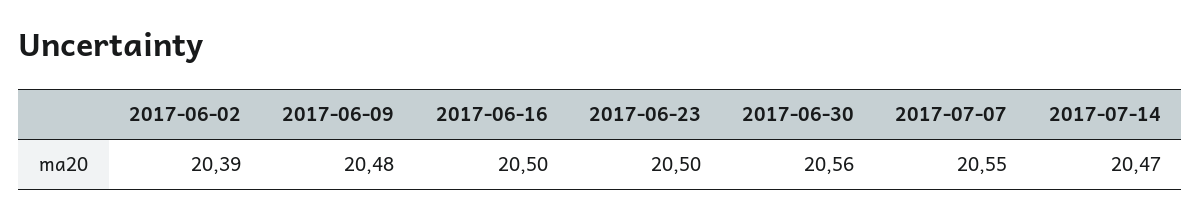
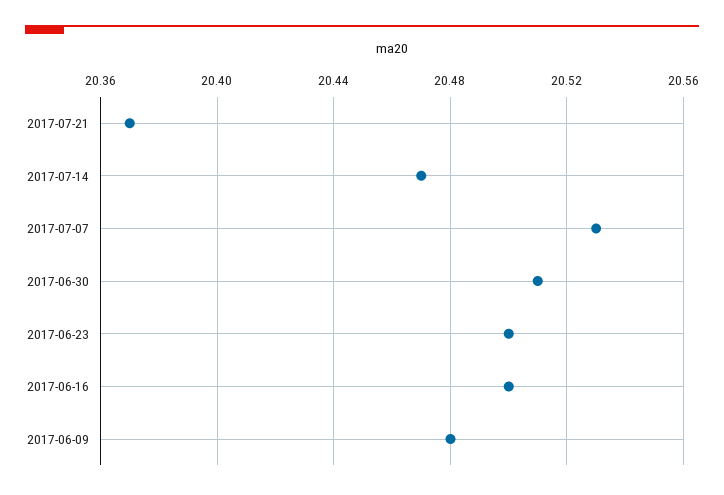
2017-06-02: 20.39 -> none
2017-06-30: 20.56 -> 20.51
2017-07-07: 20.55 -> 20.53
2017-07-21: none -> 20.37

